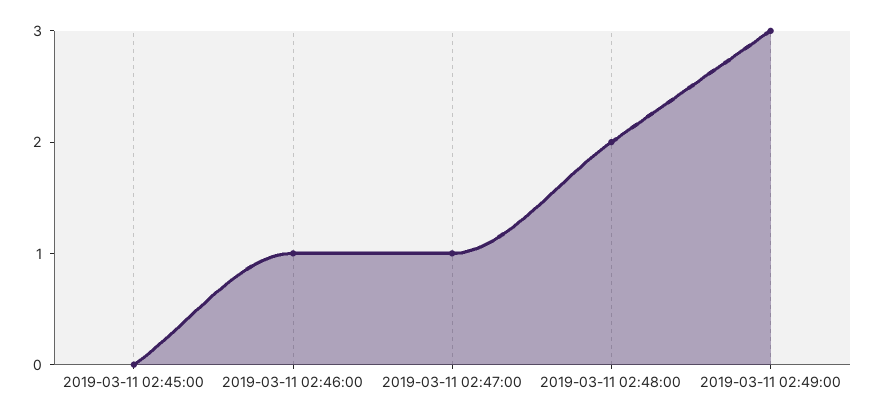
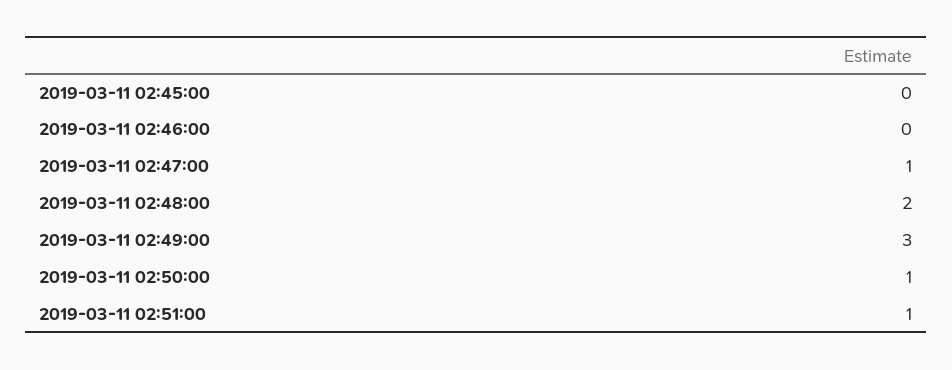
2019-03-11 02:46:00: 1 -> 0
2019-03-11 02:50:00: none -> 1
2019-03-11 02:51:00: none -> 1

